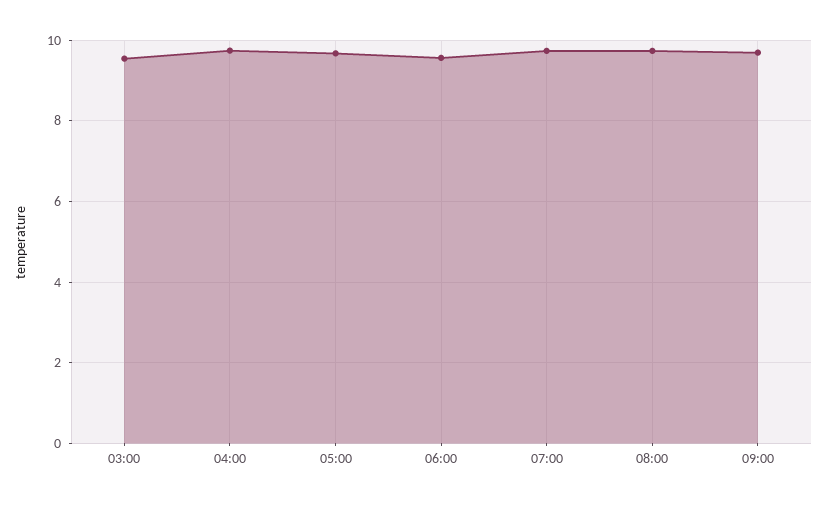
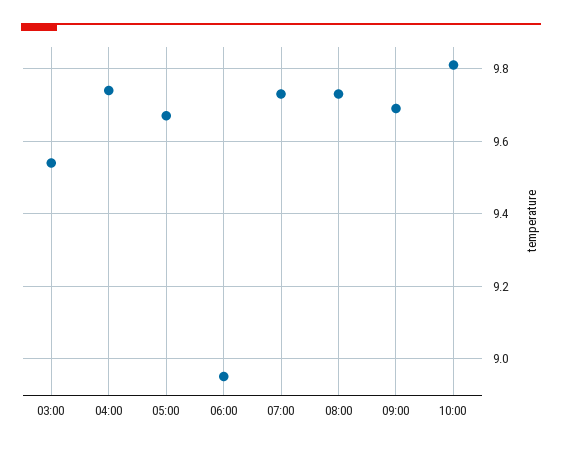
06:00: 9.6 -> 8.95
10:00: none -> 9.8

